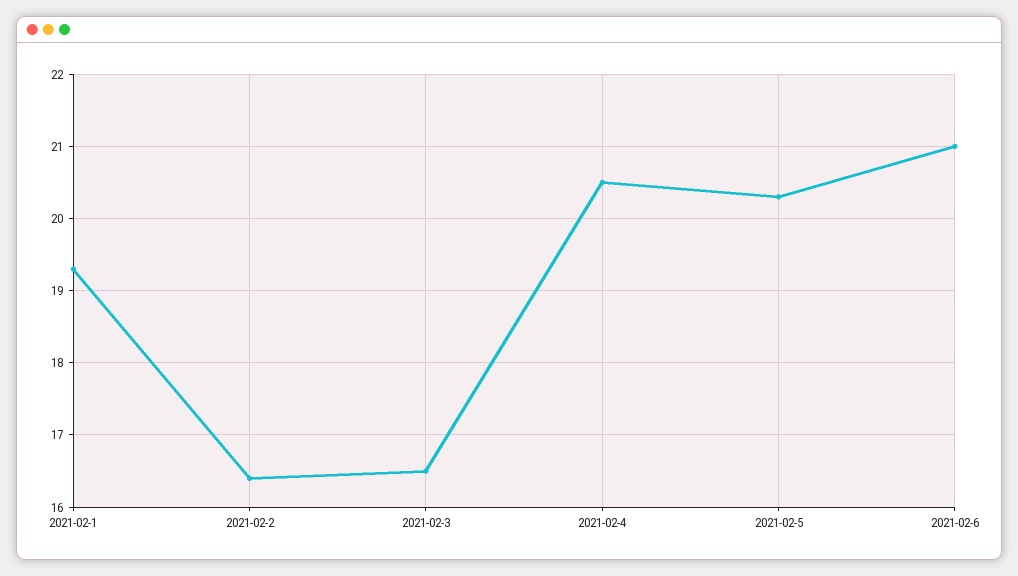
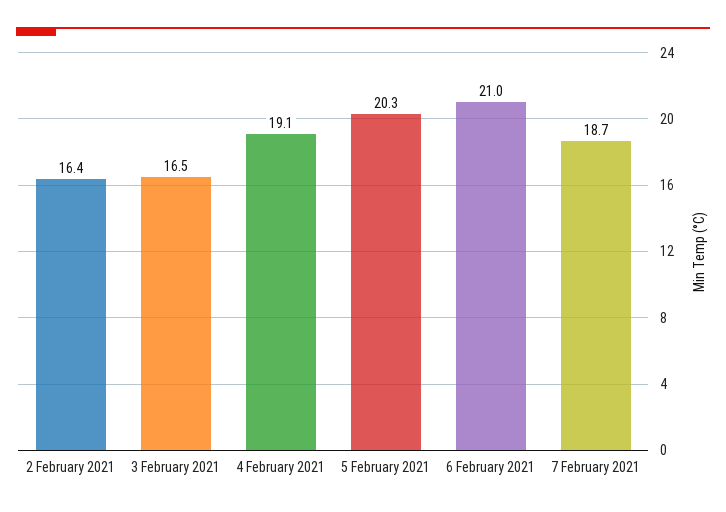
2021-02-1: 19.3 -> none
2021-02-4: 20.5 -> 19.1
7 February 2021: none -> 18.7

